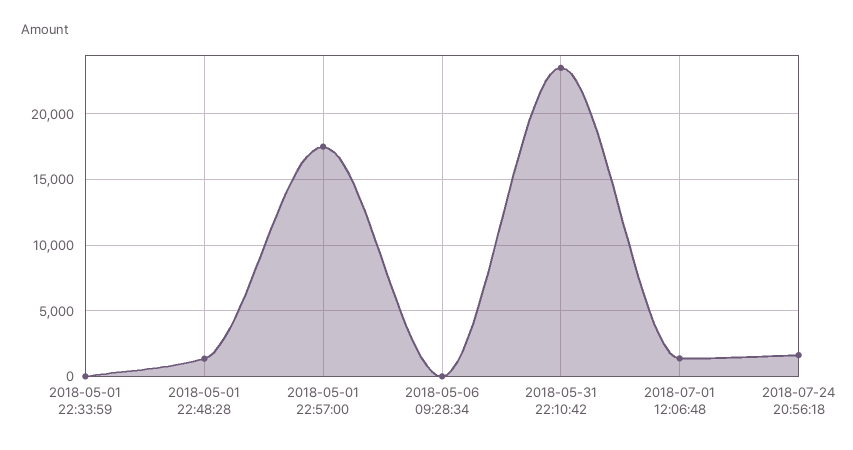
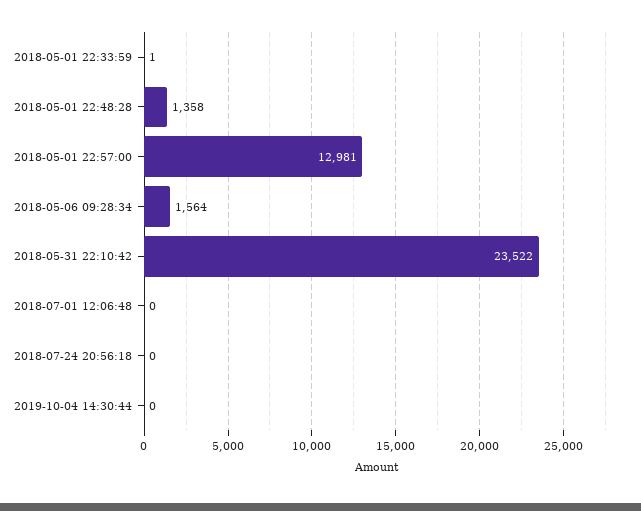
2018-05-01 22:57:00: 17500 -> 12981
2018-05-06 09:28:34: 0 -> 1564
2018-07-01 12:06:48: 1500 -> 0
2018-07-24 20:56:18: 1500 -> 0
2019-10-04 14:30:44: none -> 0

